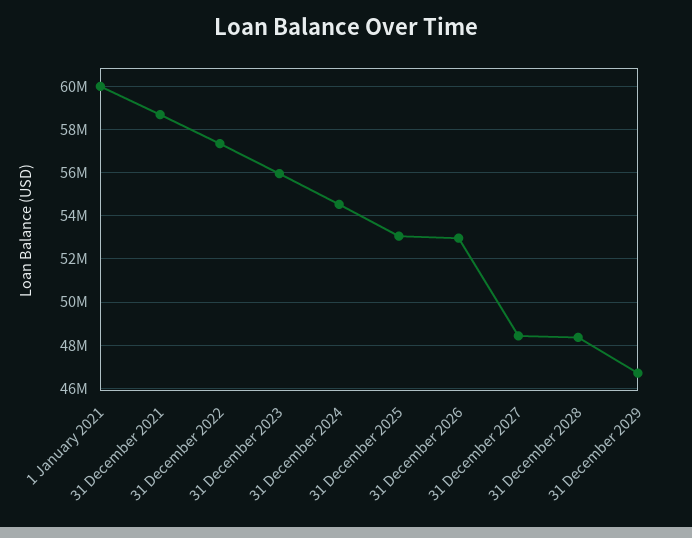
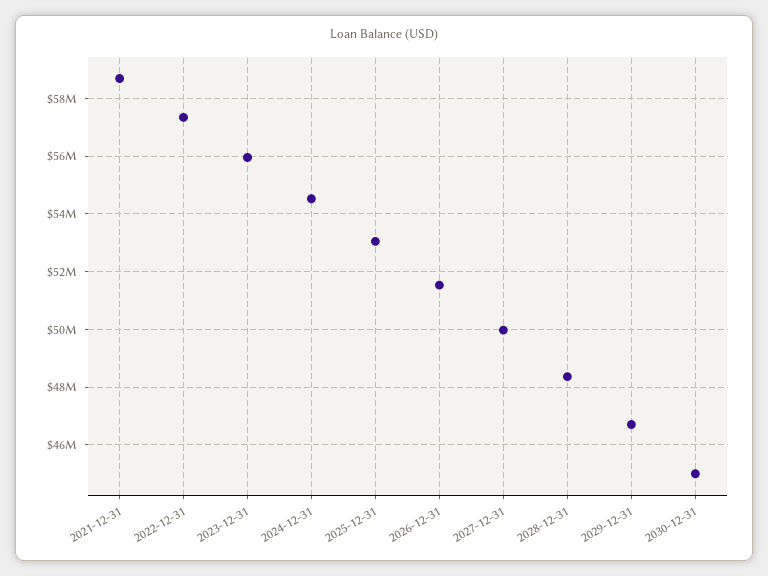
1 January 2021: 60000000 -> none
31 December 2026: 53000000 -> 51500000
31 December 2027: 48500000 -> 50000000
2030-12-31: none -> 45000000

